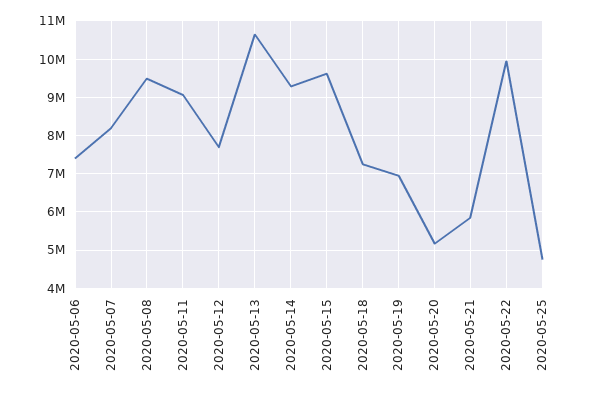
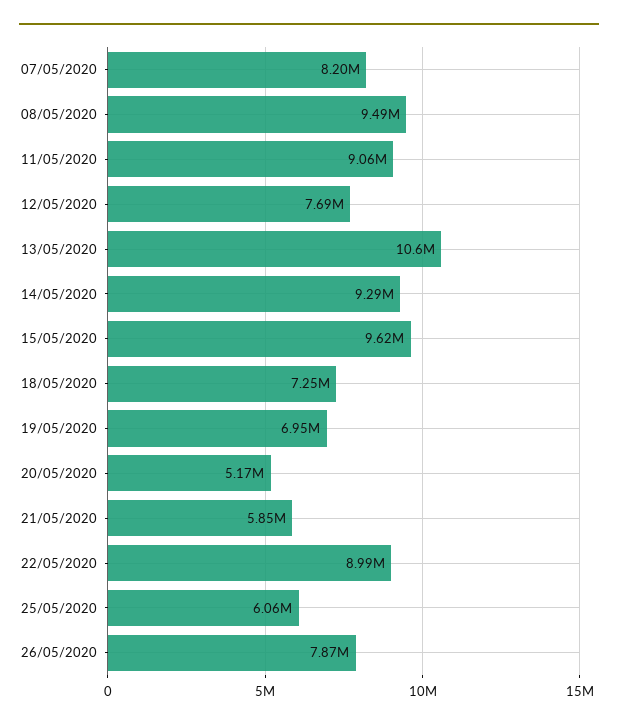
2020-05-06: 7400000 -> none
2020-05-22: 10000000 -> 8990000
2020-05-25: 4800000 -> 6060000
26/05/2020: none -> 7870000

